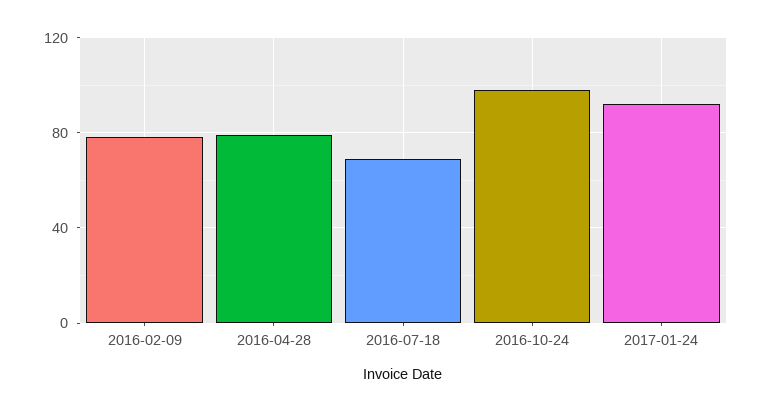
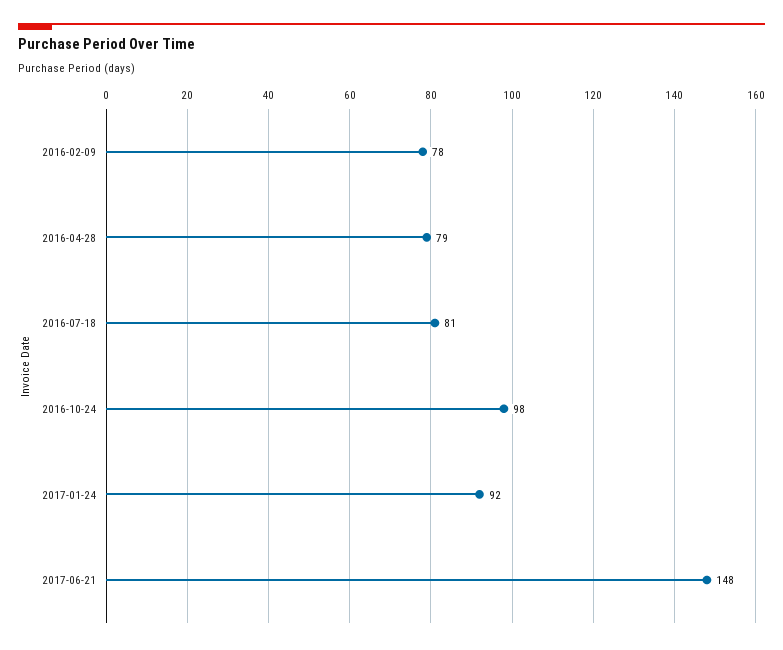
2016-07-18: 70 -> 81
2017-06-21: none -> 148

